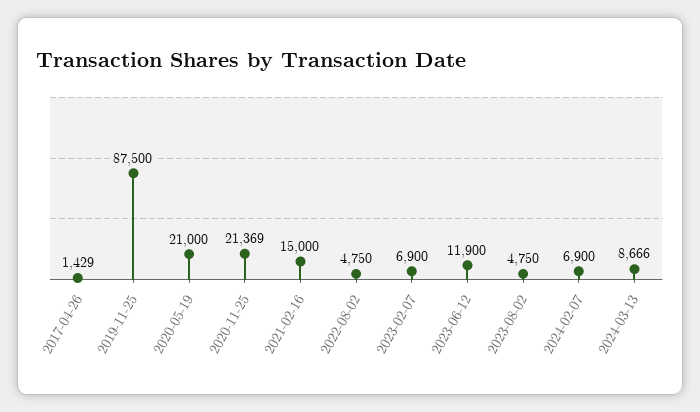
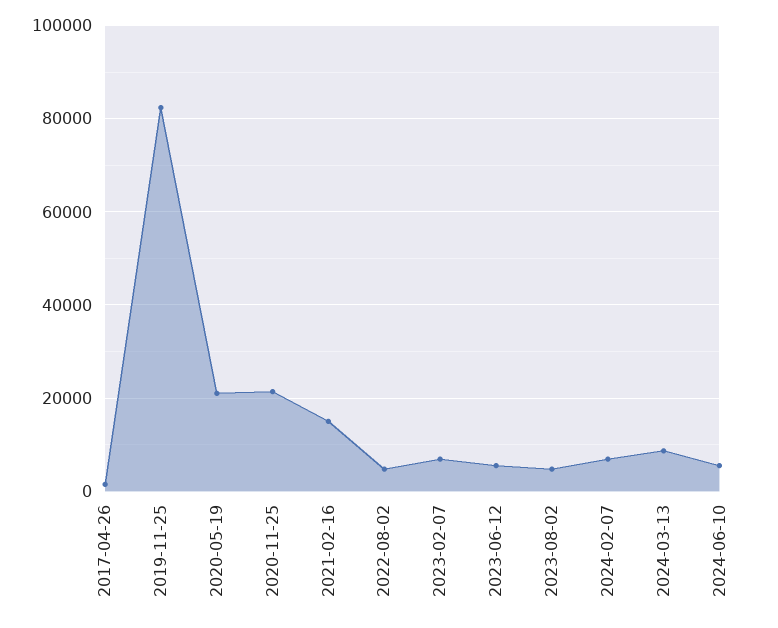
2019-11-25: 87500 -> 82000
2023-06-12: 11900 -> 6000
2024-06-10: none -> 6000

